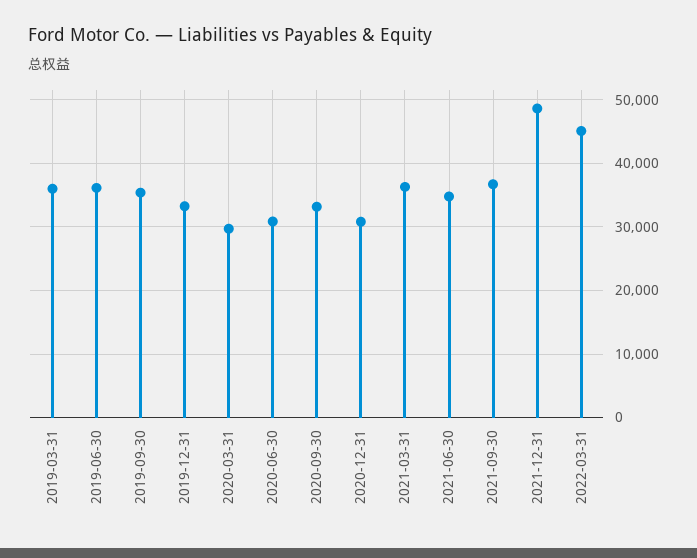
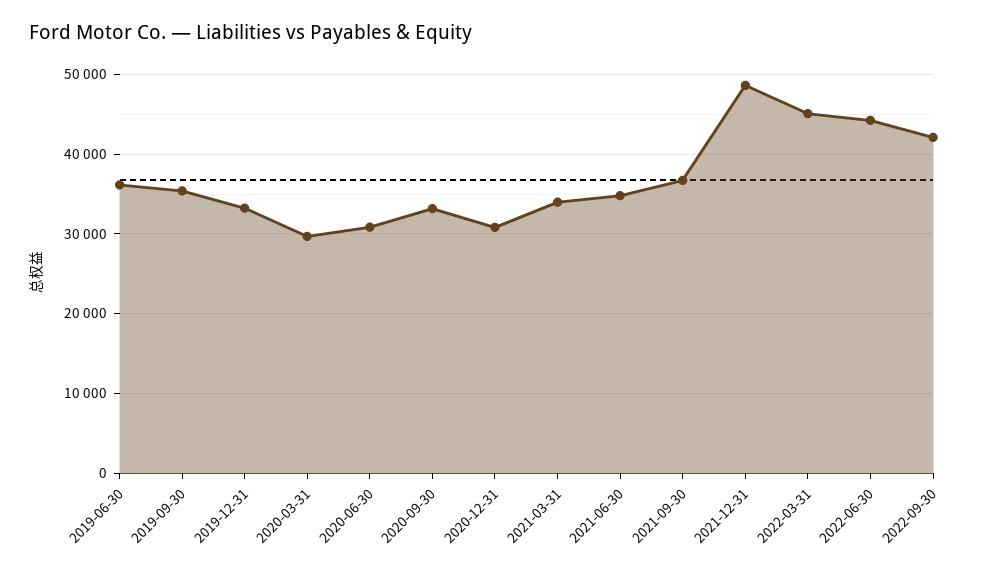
2019-03-31: 36000 -> none
2021-03-31: 36000 -> 34000
2022-06-30: none -> 44000
2022-09-30: none -> 42000

